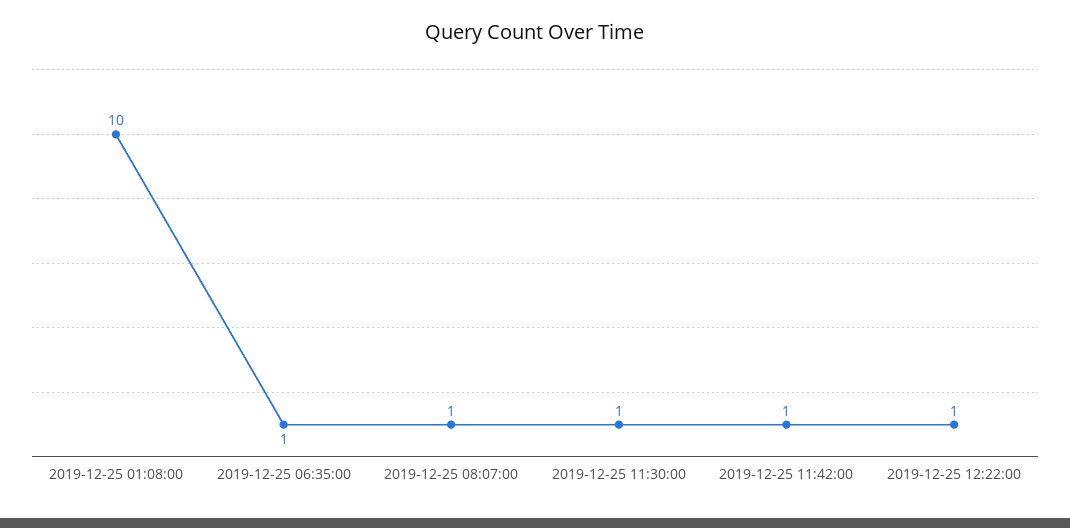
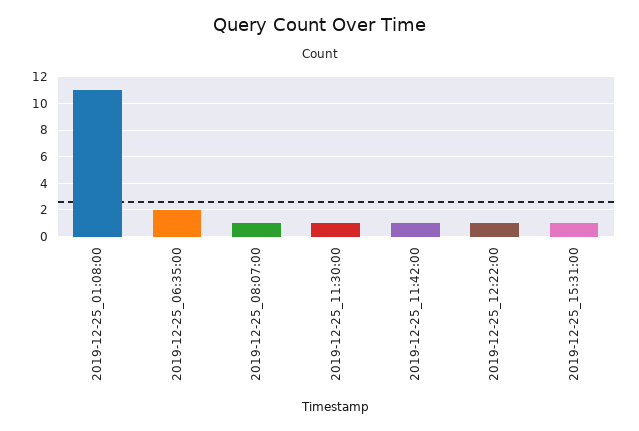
2019-12-25 01:08:00: 10 -> 11
2019-12-25 06:35:00: 1 -> 2
2019-12-25_15:31:00: none -> 1

